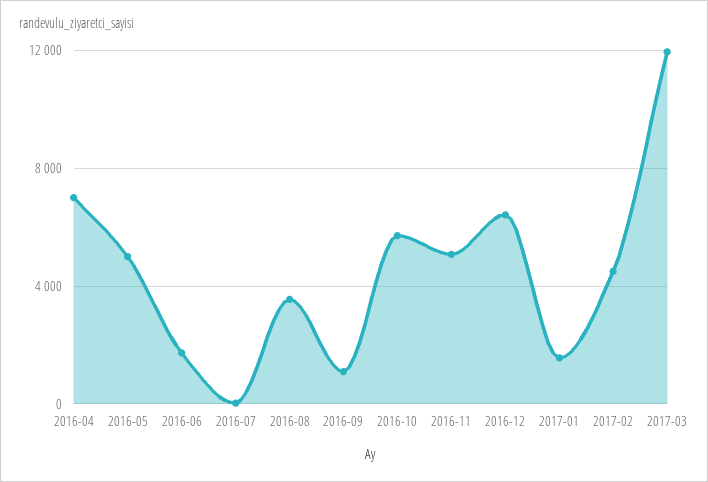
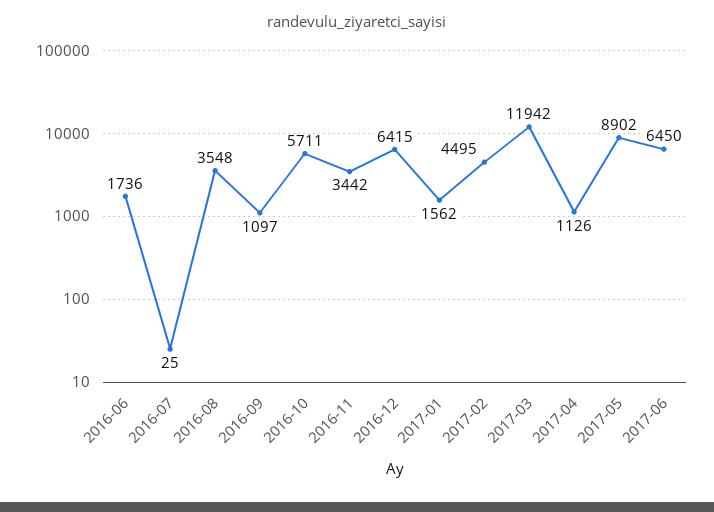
2016-04: 7000 -> none
2016-05: 5000 -> none
2016-11: 5000 -> 3442
2017-04: none -> 1126
2017-05: none -> 8902
2017-06: none -> 6450

